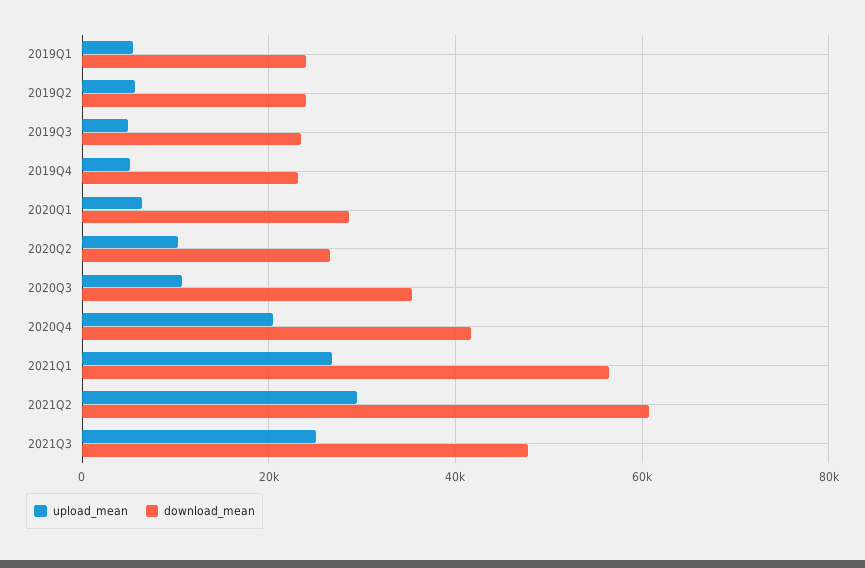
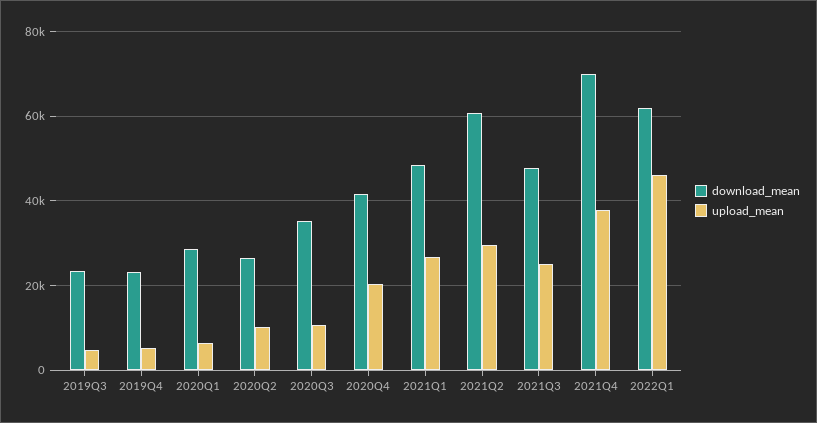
upload_mean, 2019Q1: 6000 -> none
download_mean, 2019Q1: 24000 -> none
upload_mean, 2019Q2: 6000 -> none
download_mean, 2019Q2: 24000 -> none
download_mean, 2021Q1: 56000 -> 48000
download_mean, 2021Q4: none -> 70000
upload_mean, 2021Q4: none -> 38000
download_mean, 2022Q1: none -> 62000
upload_mean, 2022Q1: none -> 46000

